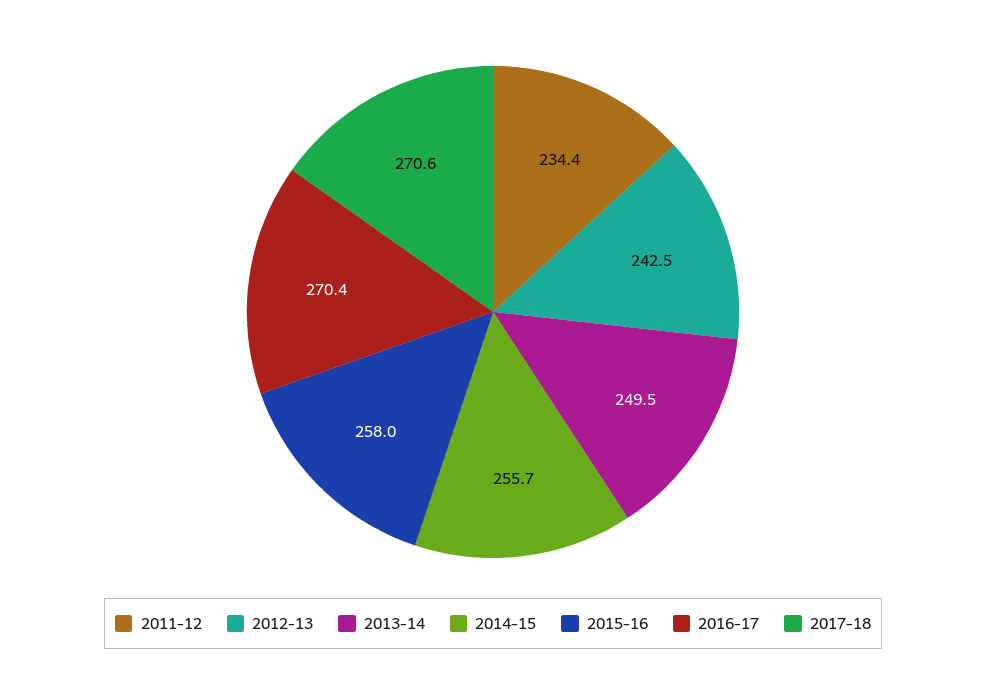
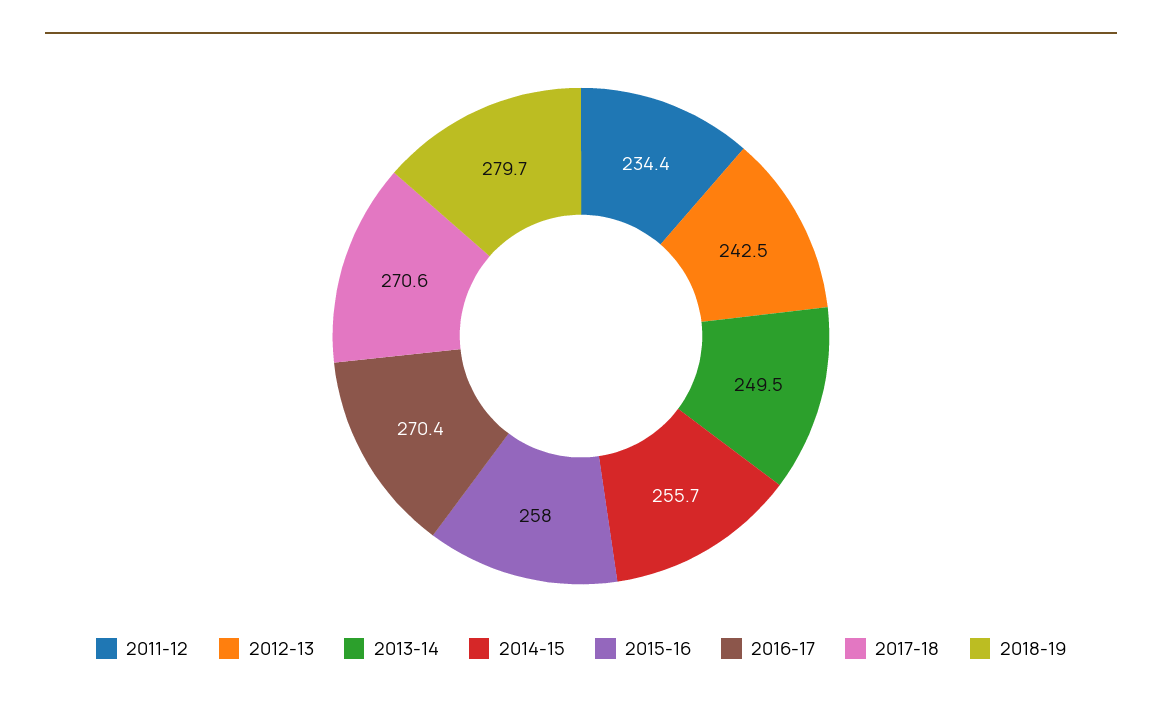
2018-19: none -> 279.7

